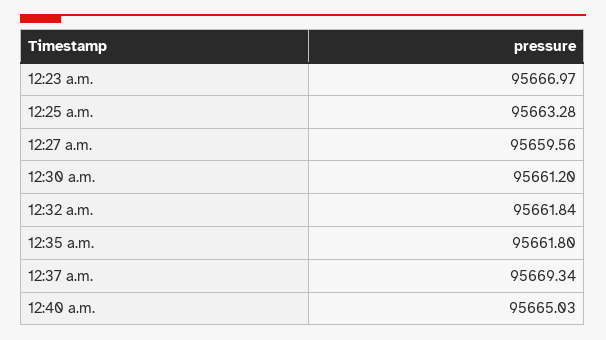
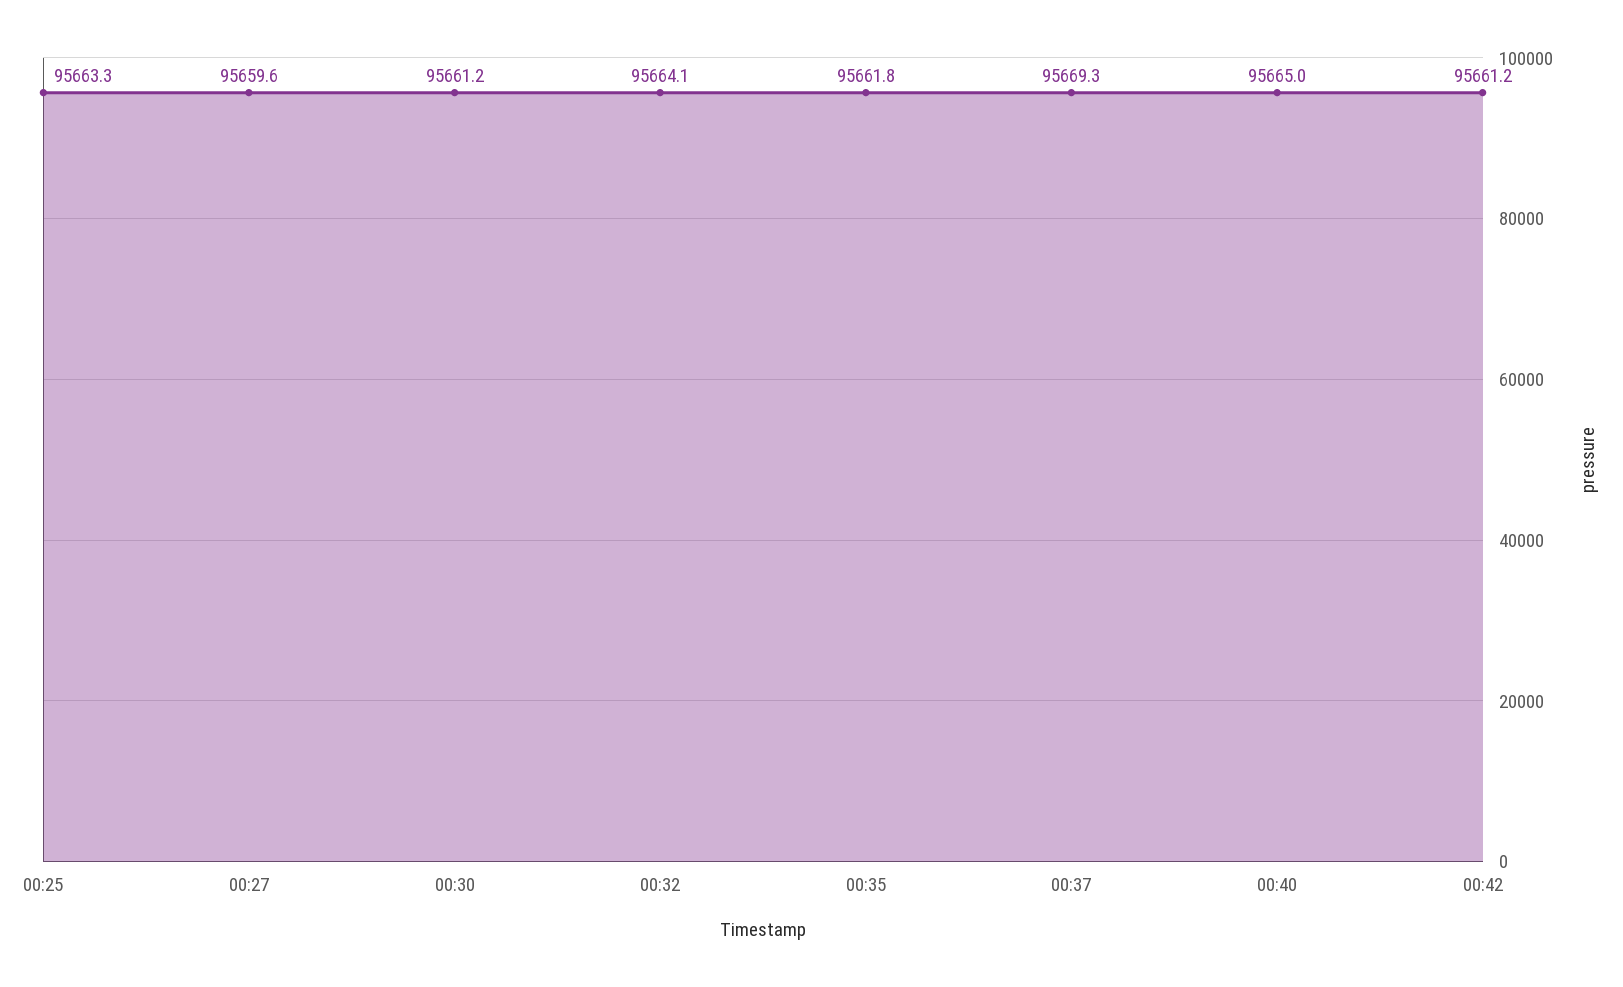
12:23 a.m.: 95666.97 -> none
12:32 a.m.: 95661.84 -> 95664.1
00:42: none -> 95661.2

